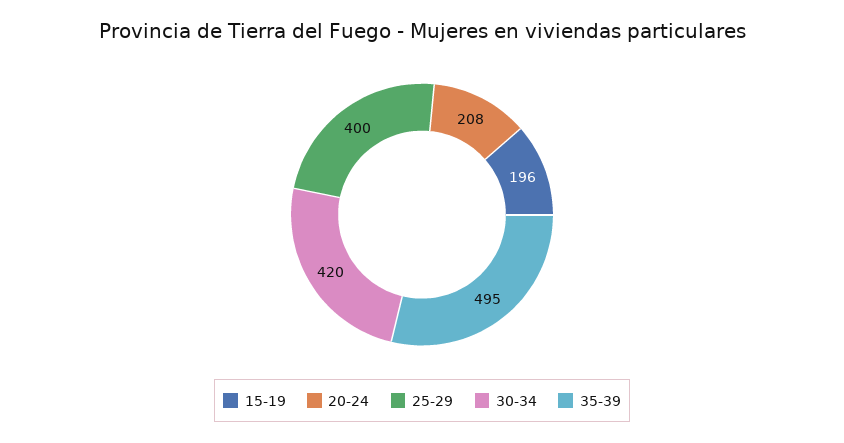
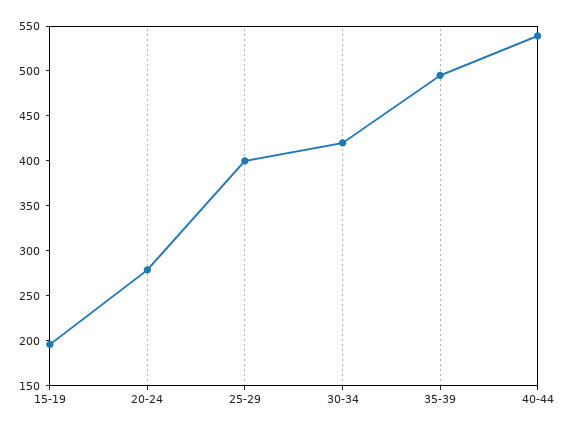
20-24: 208 -> 280
40-44: none -> 540

